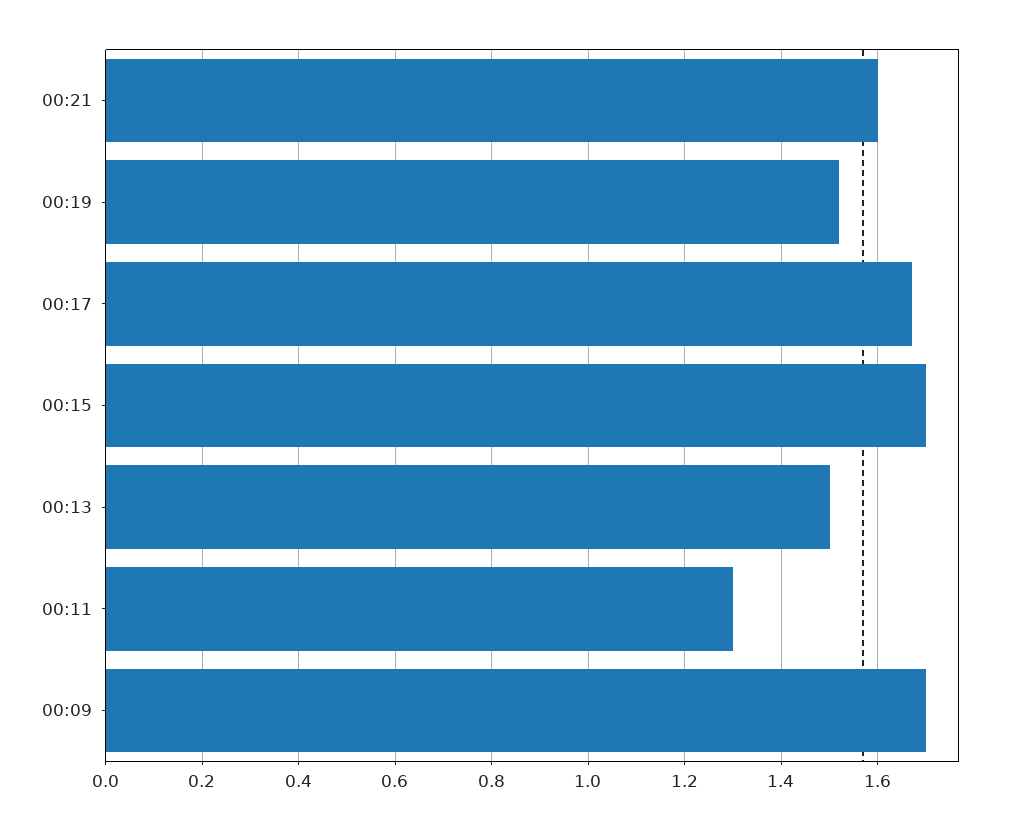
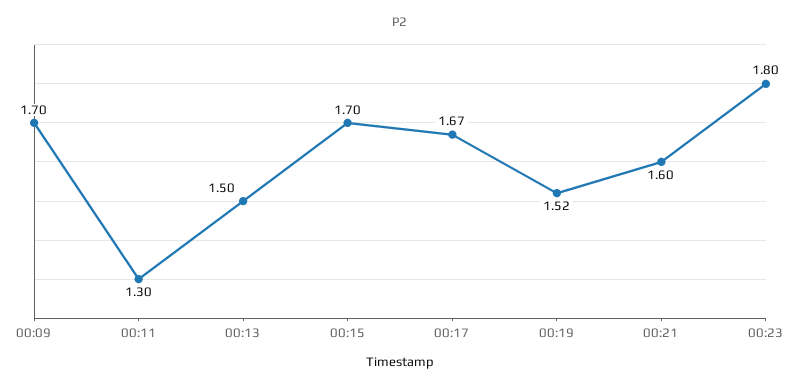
00:23: none -> 1.8

